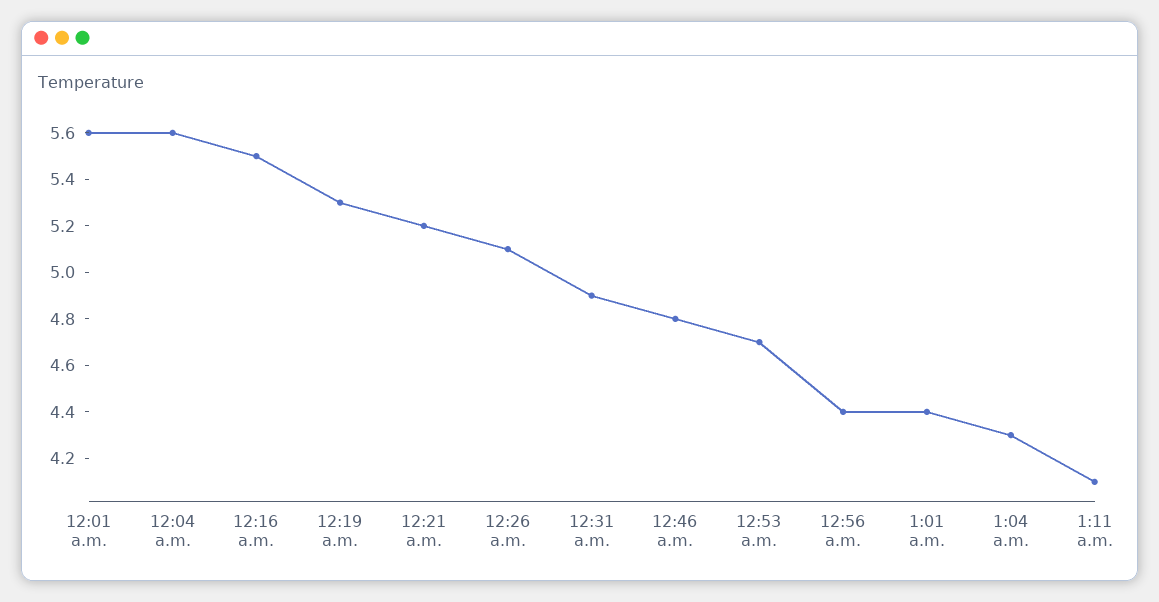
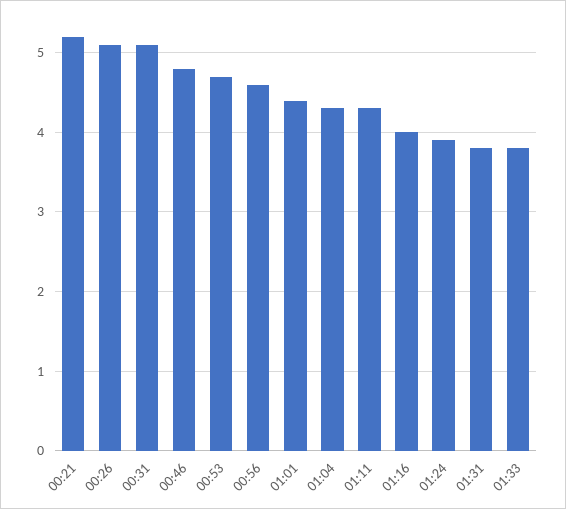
12:01 a.m.: 5.6 -> none
12:04 a.m.: 5.6 -> none
12:16 a.m.: 5.5 -> none
12:19 a.m.: 5.3 -> none
12:31 a.m.: 4.9 -> 5.1
12:56 a.m.: 4.4 -> 4.6
1:11 a.m.: 4.1 -> 4.3
01:16: none -> 4
01:24: none -> 3.9
01:31: none -> 3.8
01:33: none -> 3.8

